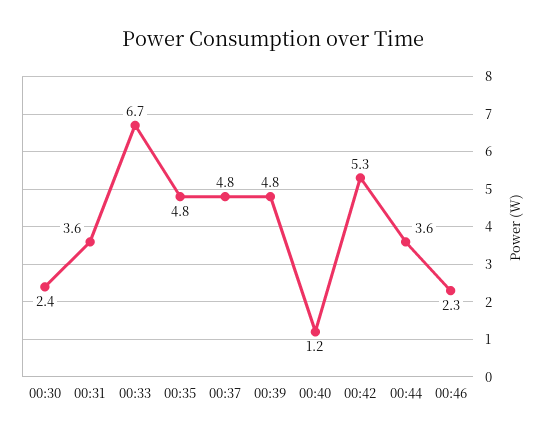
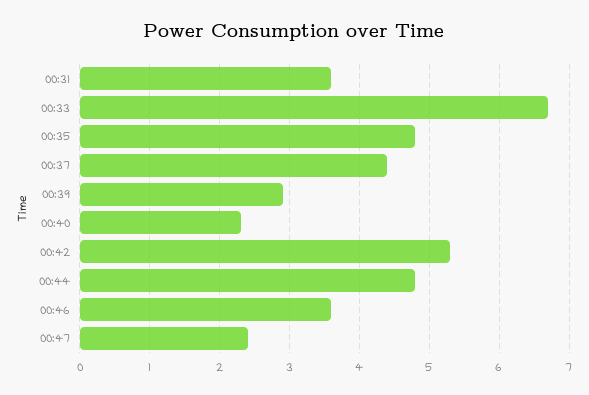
00:30: 2.4 -> none
00:37: 4.8 -> 4.4
00:39: 4.8 -> 2.9
00:40: 1.2 -> 2.3
00:44: 3.6 -> 4.8
00:46: 2.3 -> 3.6
00:47: none -> 2.4

